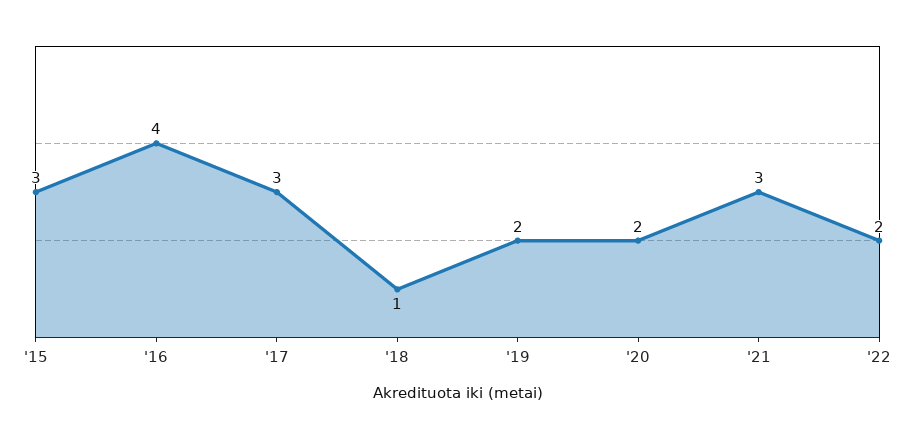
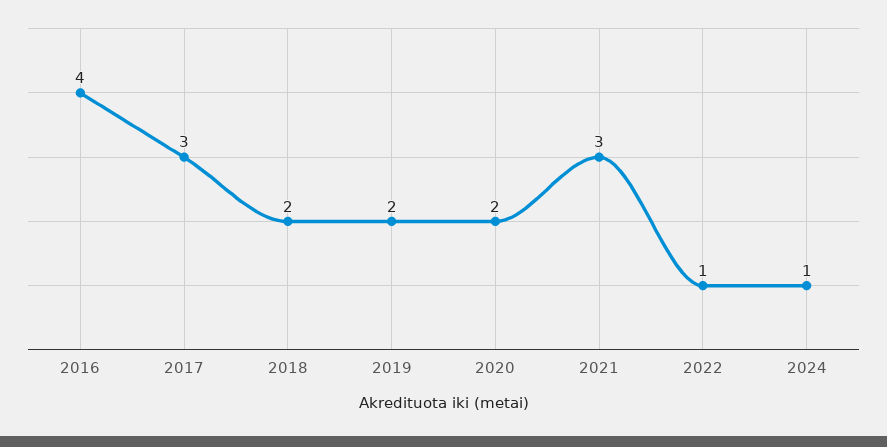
'15: 3 -> none
'18: 1 -> 2
'22: 2 -> 1
2024: none -> 1

